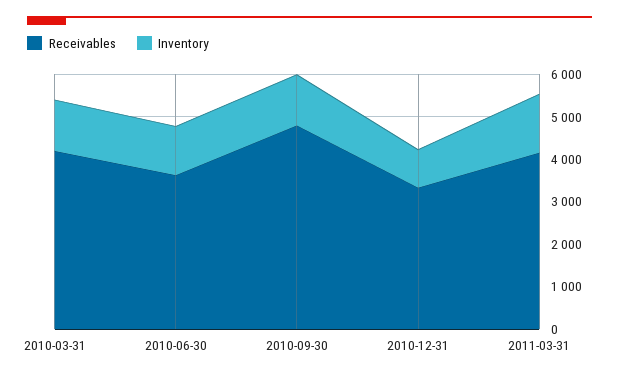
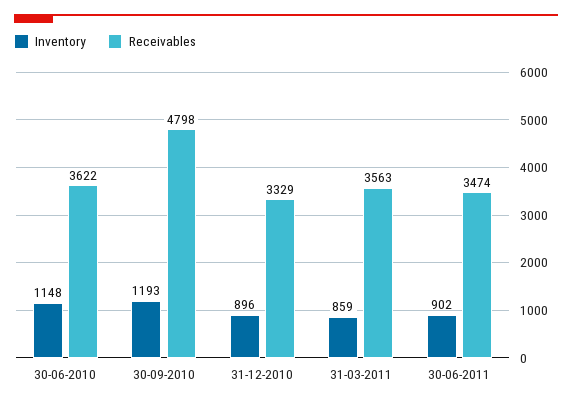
Receivables, 2010-03-31: 4200 -> none
Inventory, 2010-03-31: 1200 -> none
Receivables, 2011-03-31: 4200 -> 3563
Inventory, 2011-03-31: 1400 -> 859
Inventory, 30-06-2011: none -> 902
Receivables, 30-06-2011: none -> 3474

